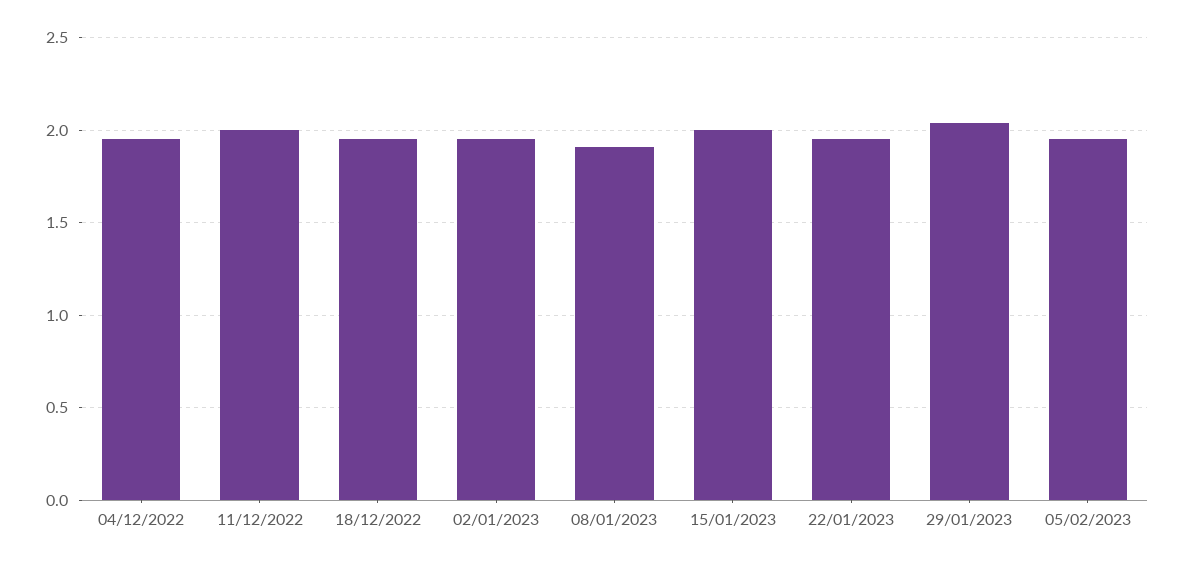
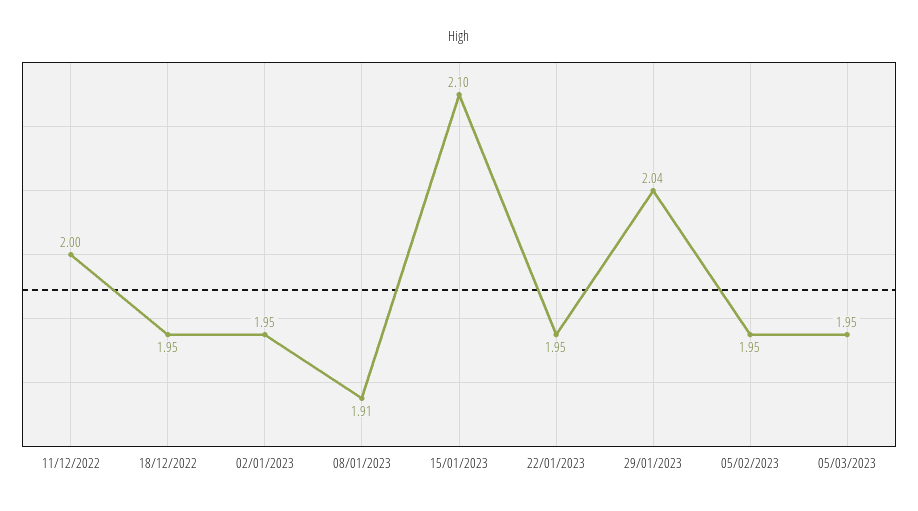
04/12/2022: 1.95 -> none
15/01/2023: 2 -> 2.1
05/03/2023: none -> 1.95

